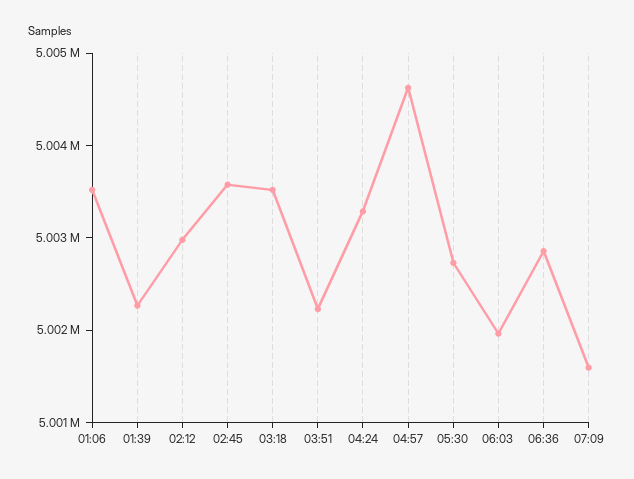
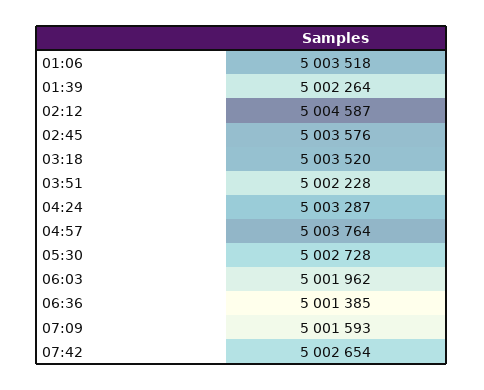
02:12: 5003000 -> 5004587
04:57: 5004600 -> 5003764
06:36: 5002800 -> 5001385
07:42: none -> 5002654

